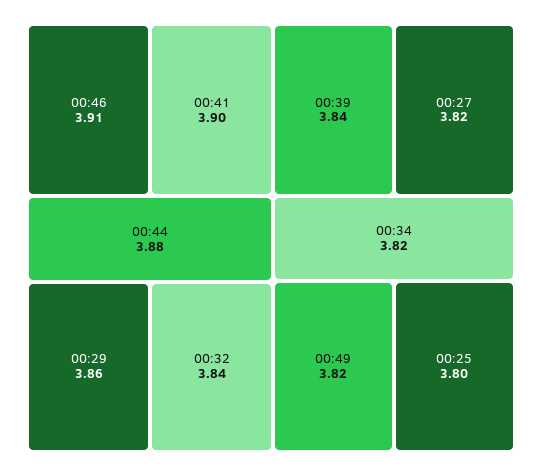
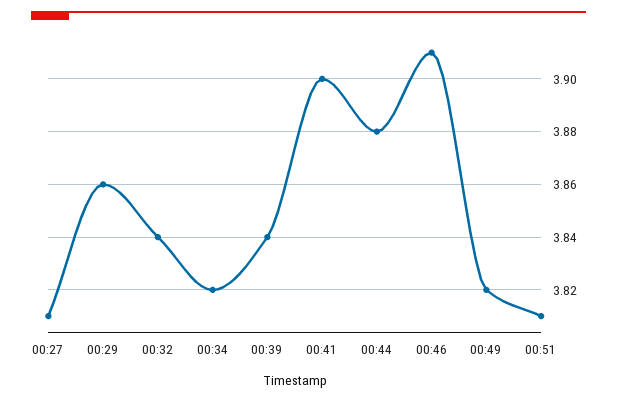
00:27: 3.82 -> 3.81
00:25: 3.8 -> none
00:51: none -> 3.81

